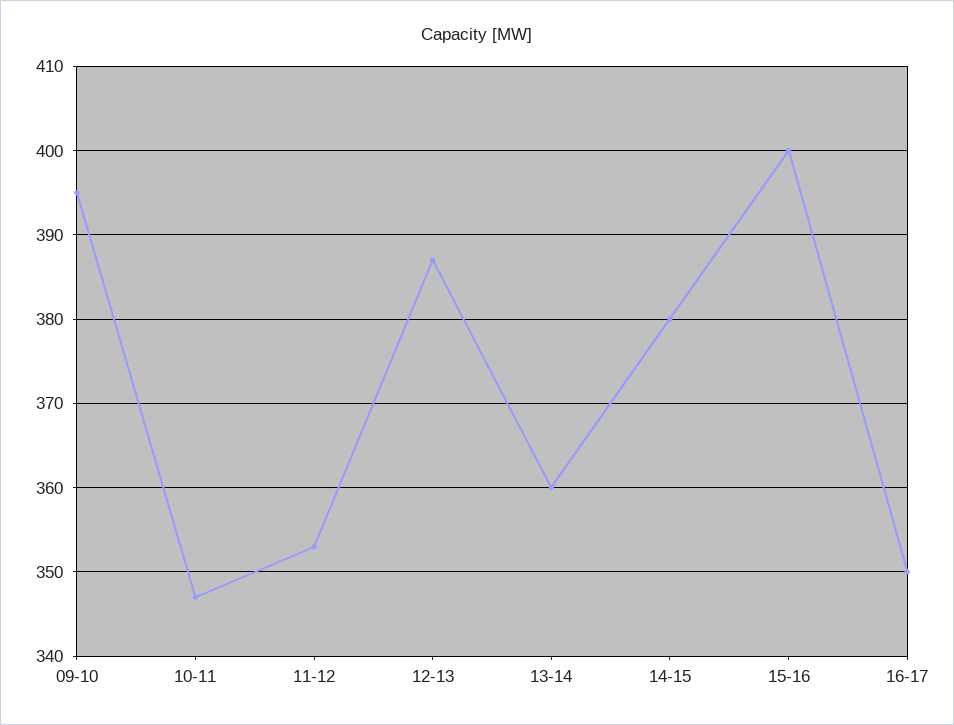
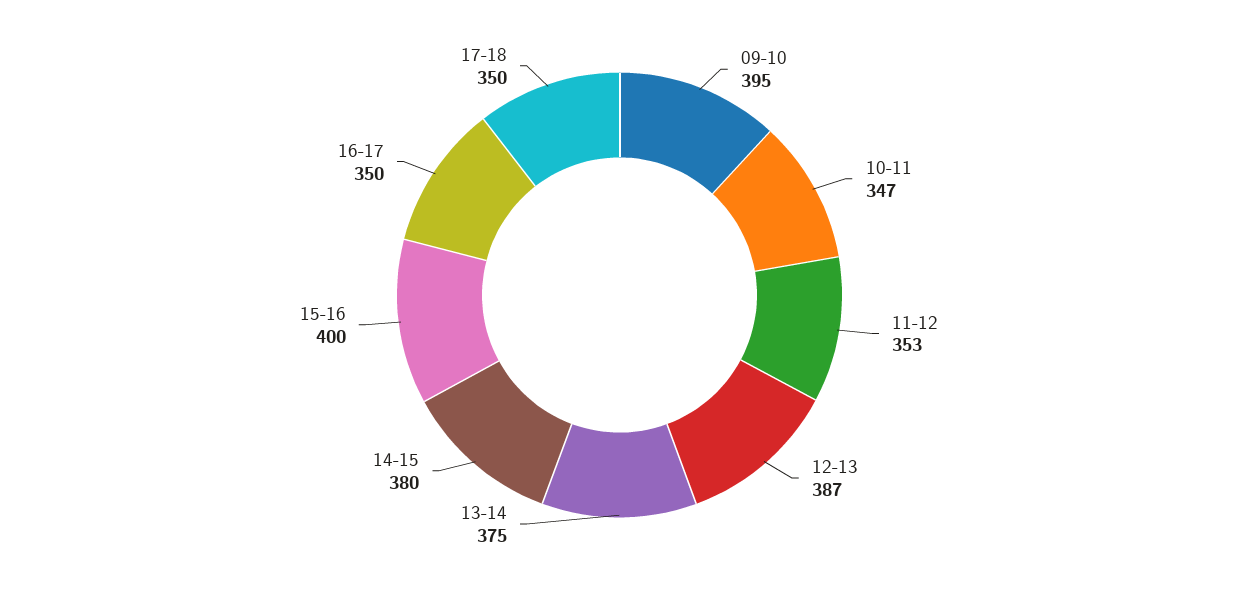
13-14: 360 -> 375
17-18: none -> 350

